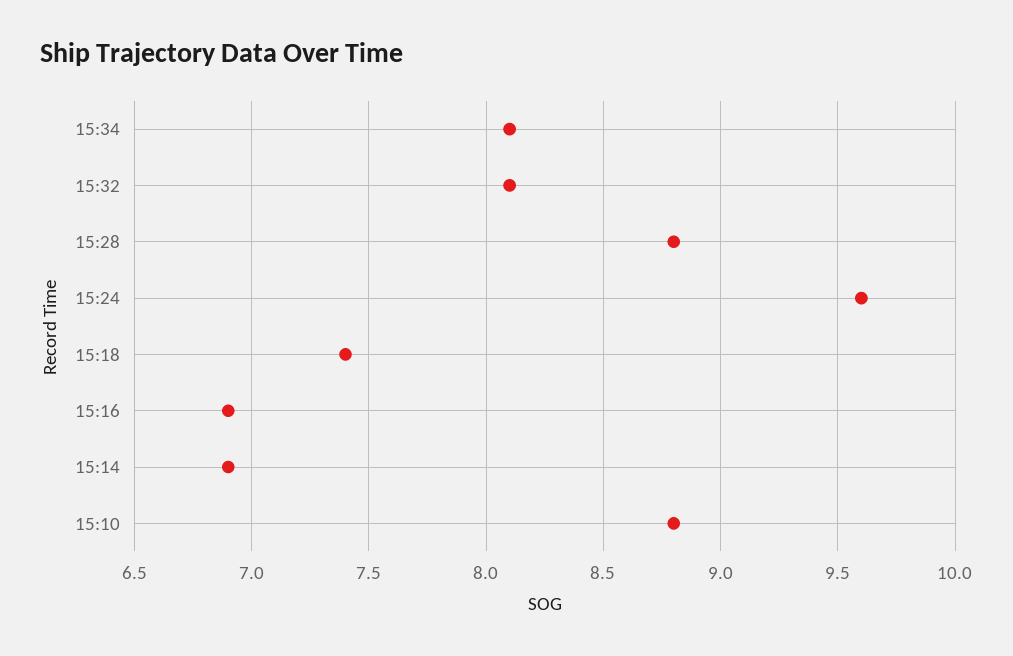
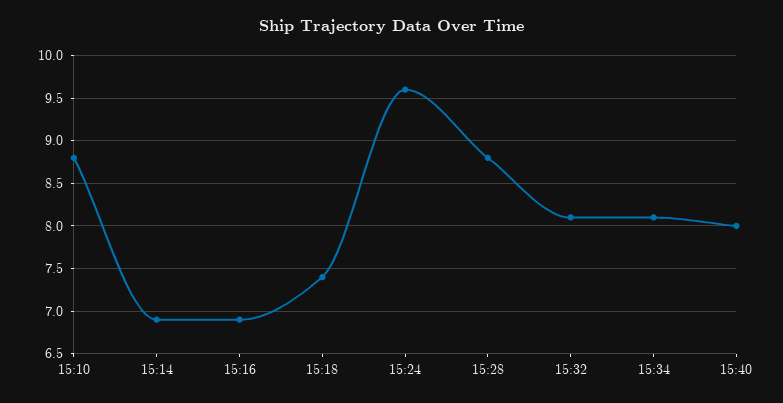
15:40: none -> 8

